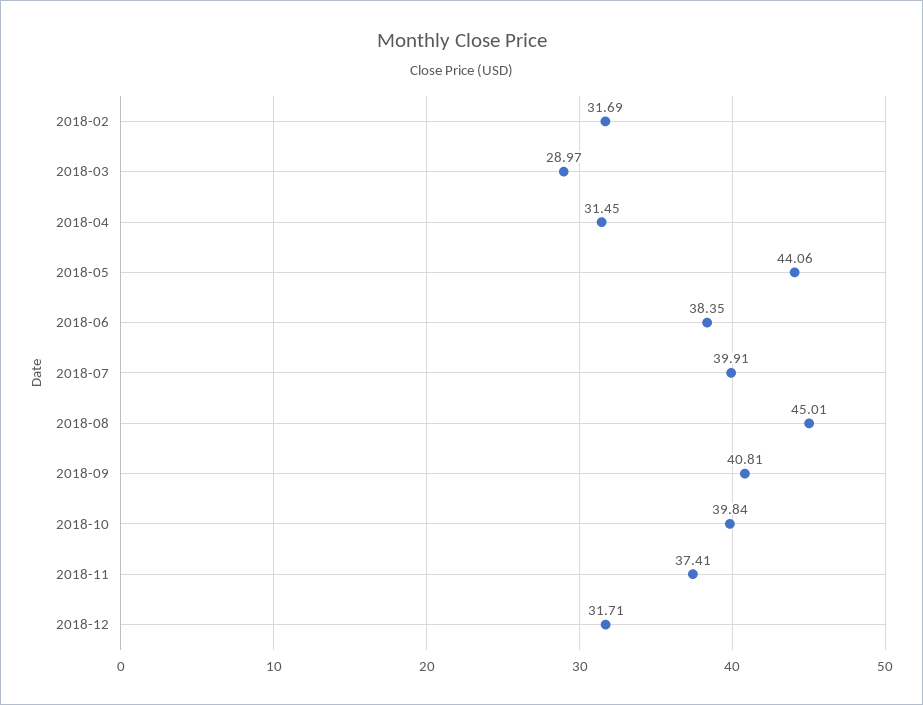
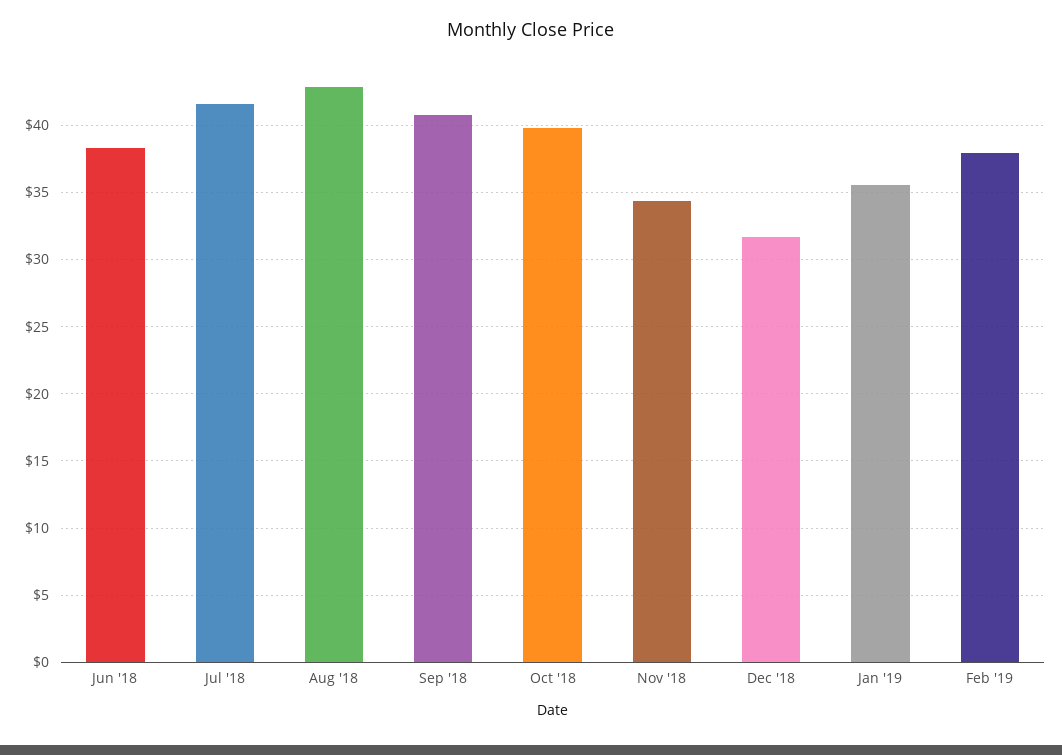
2018-02: 31.69 -> none
2018-03: 28.97 -> none
2018-04: 31.45 -> none
2018-05: 44.06 -> none
2018-07: 39.91 -> 41.5
2018-08: 45.01 -> 43
2018-11: 37.41 -> 34.5
Jan '19: none -> 35.5
Feb '19: none -> 38

